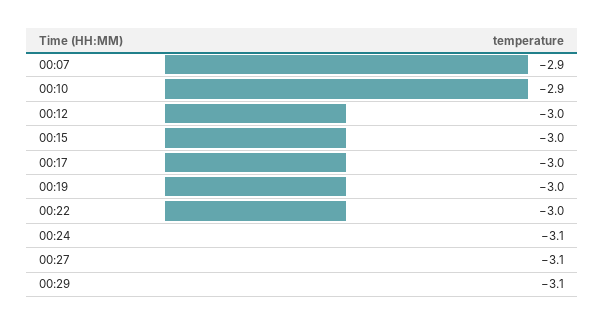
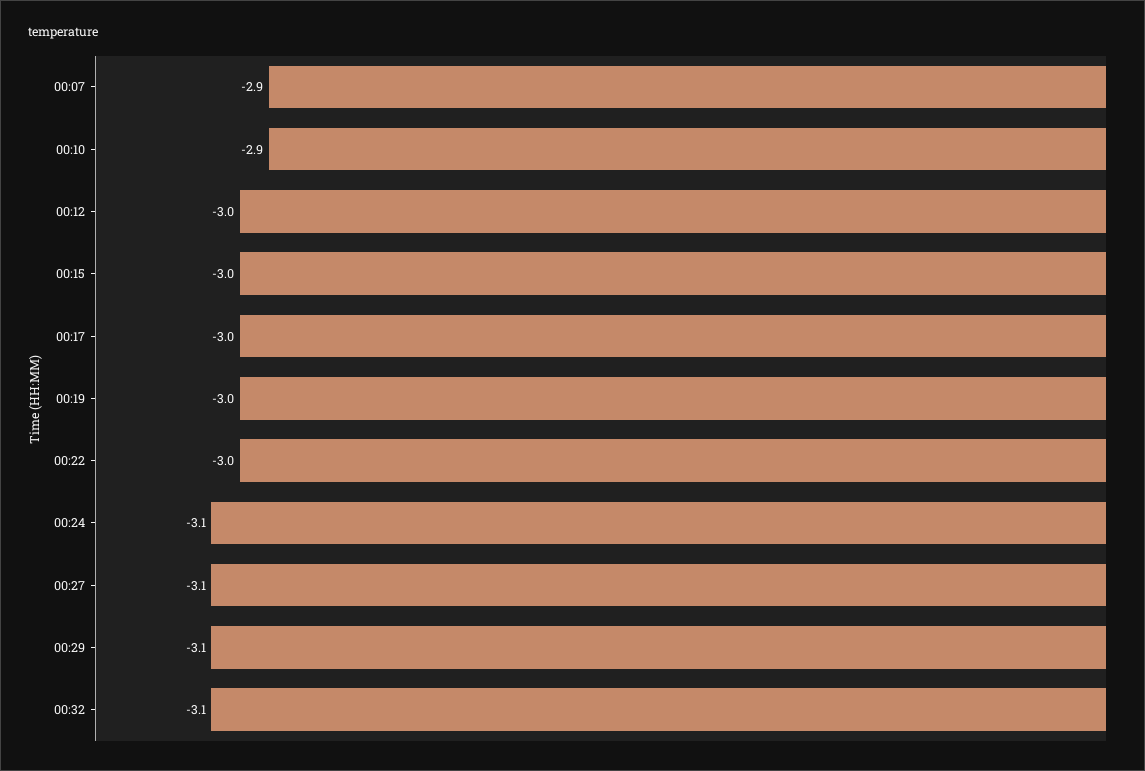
00:32: none -> -3.1

